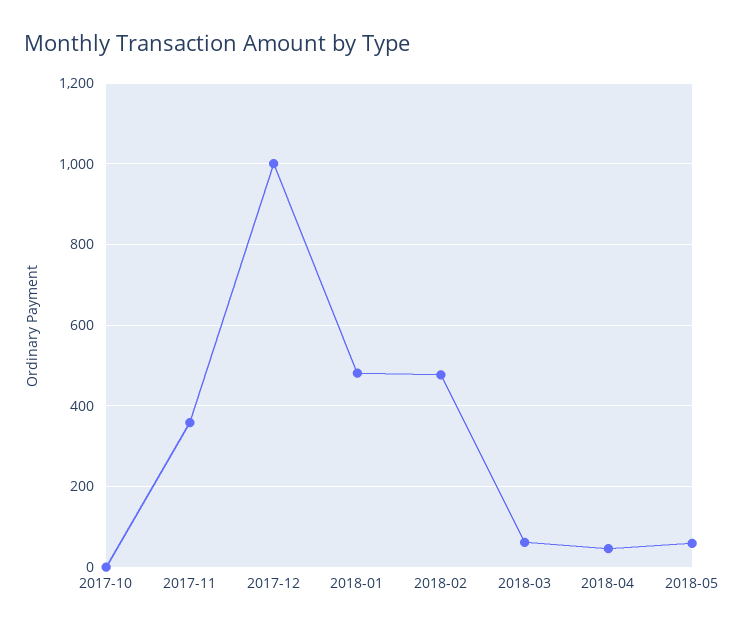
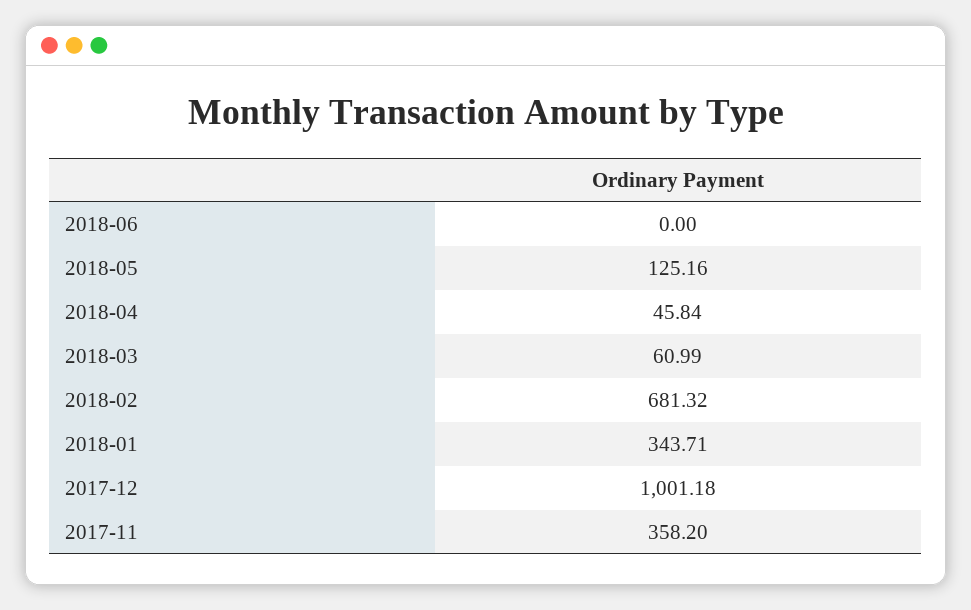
2017-10: 0 -> none
2018-01: 480 -> 343.71
2018-02: 480 -> 681.32
2018-05: 60 -> 125.16
2018-06: none -> 0

